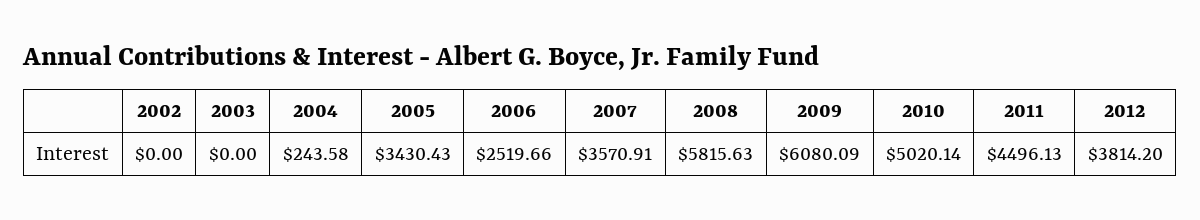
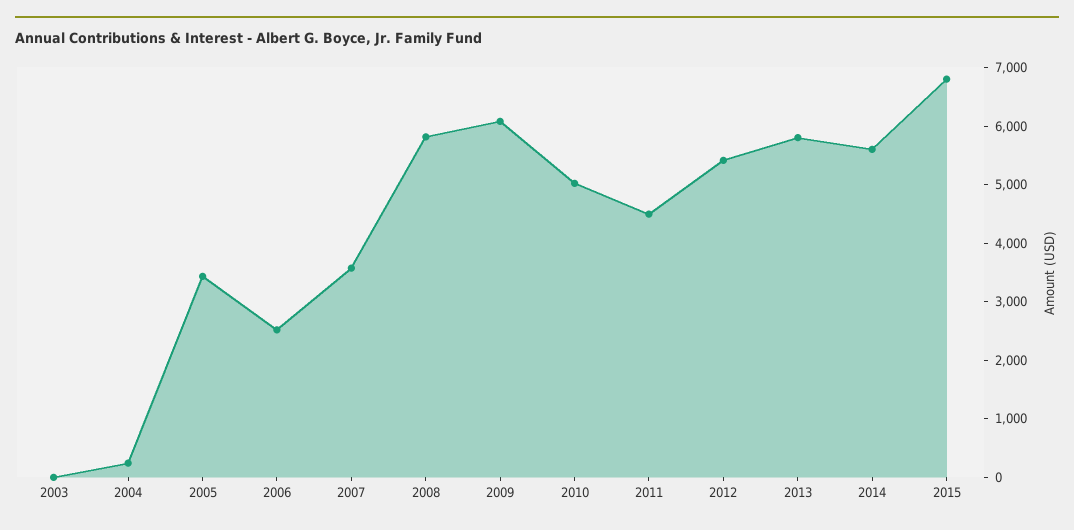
2002: 0 -> none
2012: 3814.2 -> 5400
2013: none -> 5800
2014: none -> 5600
2015: none -> 6800

